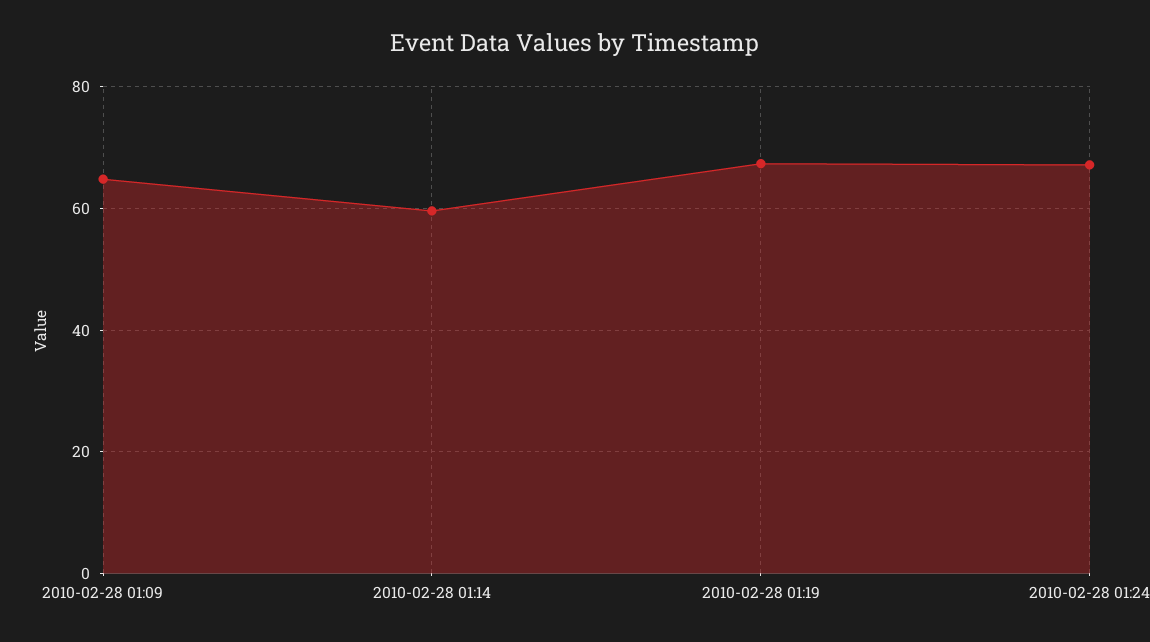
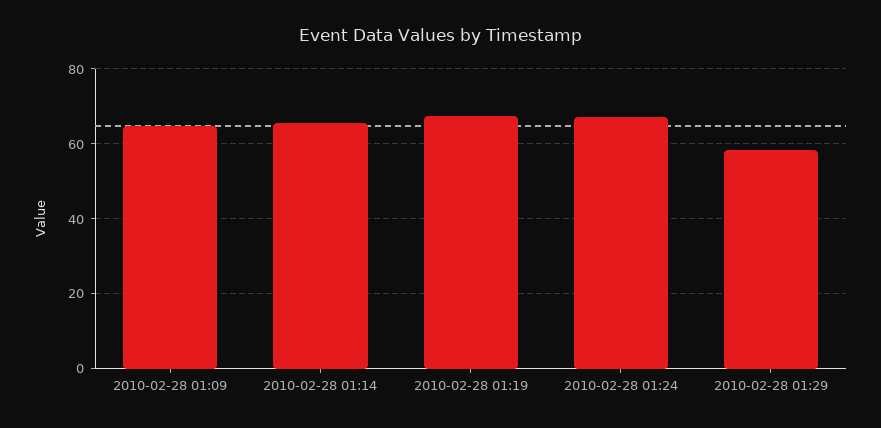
2010-02-28 01:14: 60 -> 66
2010-02-28 01:29: none -> 58

